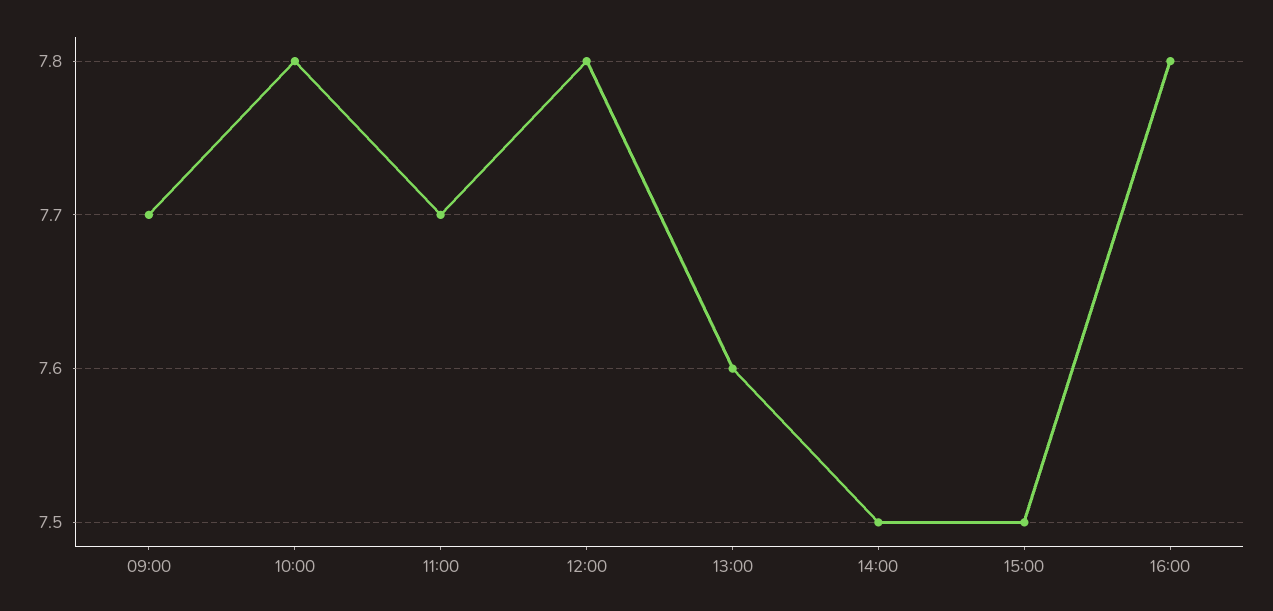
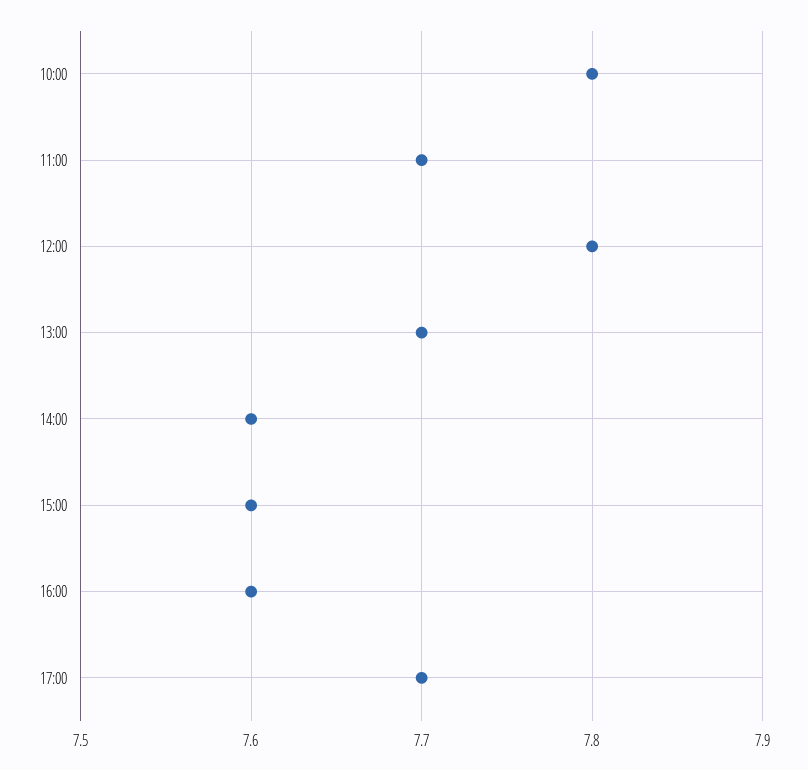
09:00: 7.7 -> none
13:00: 7.6 -> 7.7
14:00: 7.5 -> 7.6
15:00: 7.5 -> 7.6
16:00: 7.8 -> 7.6
17:00: none -> 7.7

